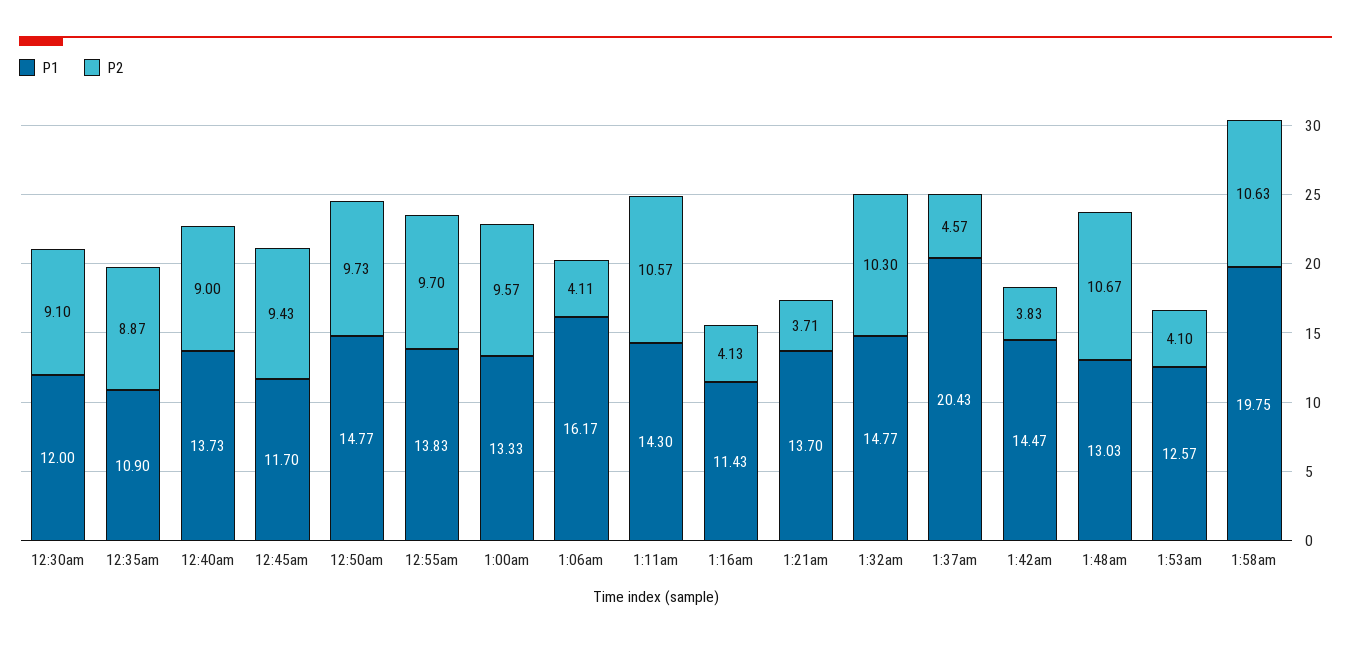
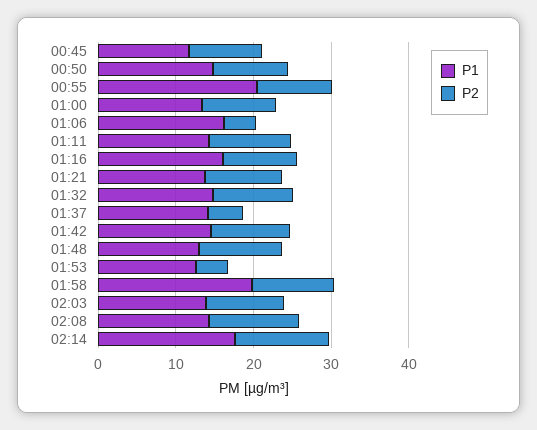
P1, 12:30am: 12 -> none
P2, 12:30am: 9.1 -> none
P1, 12:35am: 10.9 -> none
P2, 12:35am: 8.87 -> none
P1, 12:40am: 13.73 -> none
P2, 12:40am: 9 -> none
P1, 12:55am: 13.83 -> 20
P1, 1:16am: 11.43 -> 16
P2, 1:16am: 4.13 -> 10
P2, 1:21am: 3.71 -> 10
P1, 1:37am: 20.43 -> 14
P2, 1:42am: 3.83 -> 10
P1, 02:03: none -> 14
P2, 02:03: none -> 10
P1, 02:08: none -> 14
P2, 02:08: none -> 12
P1, 02:14: none -> 18
P2, 02:14: none -> 12

